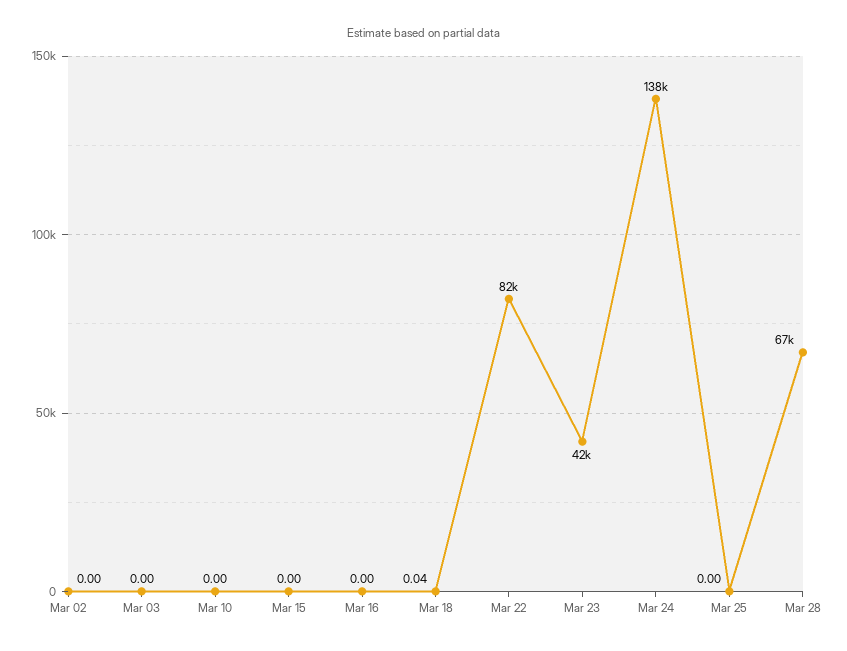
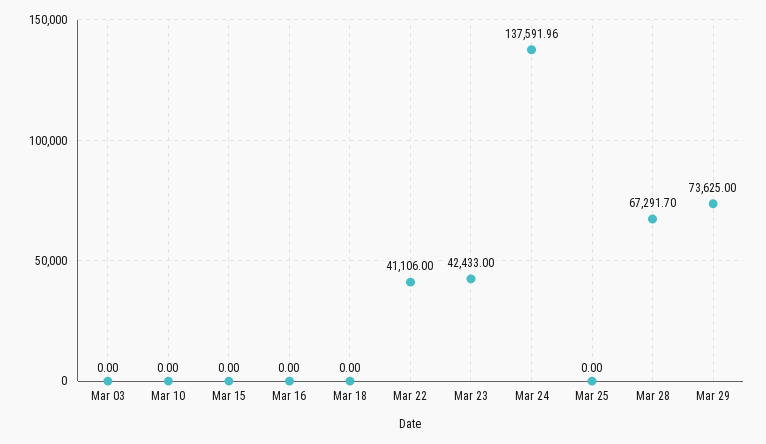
Mar 02: 0 -> none
Mar 18: 0.04 -> 0
Mar 22: 82000 -> 41106
Mar 29: none -> 73625

